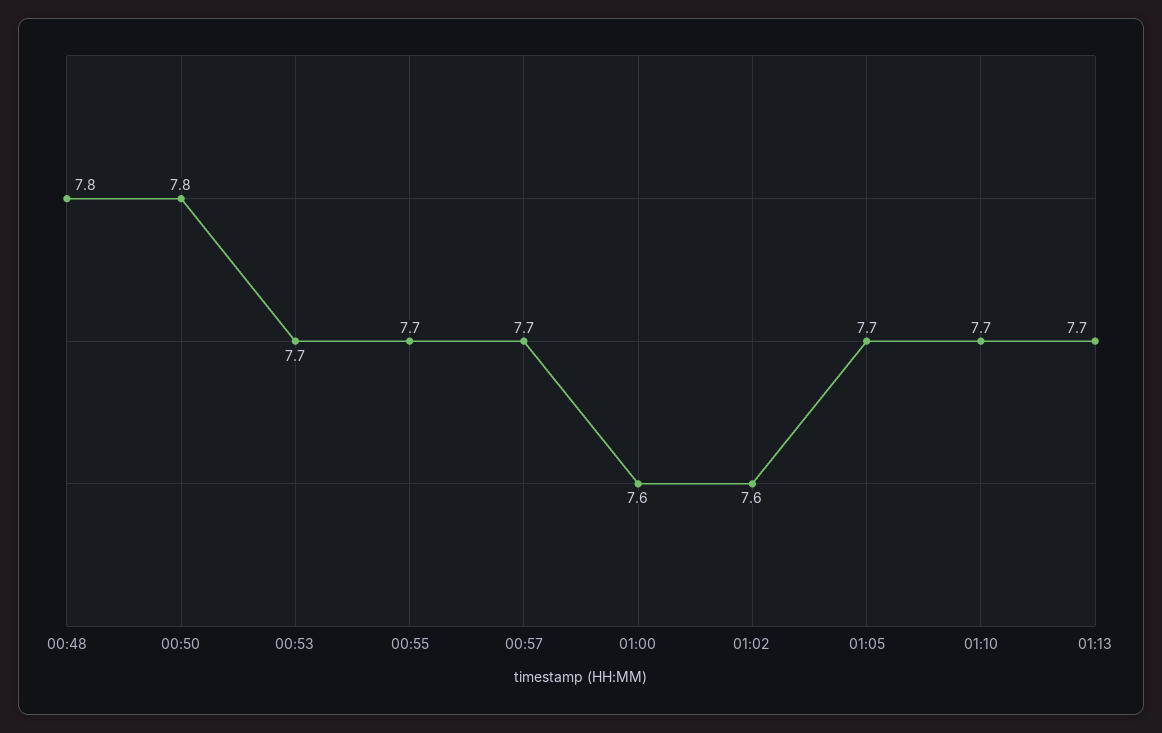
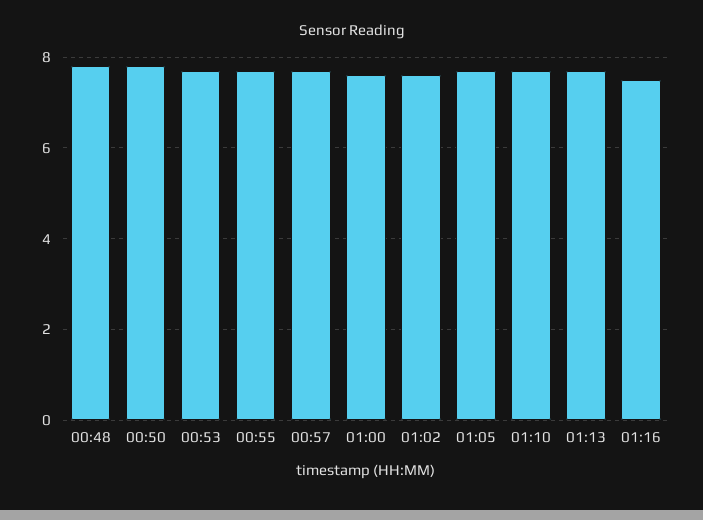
01:16: none -> 7.5

